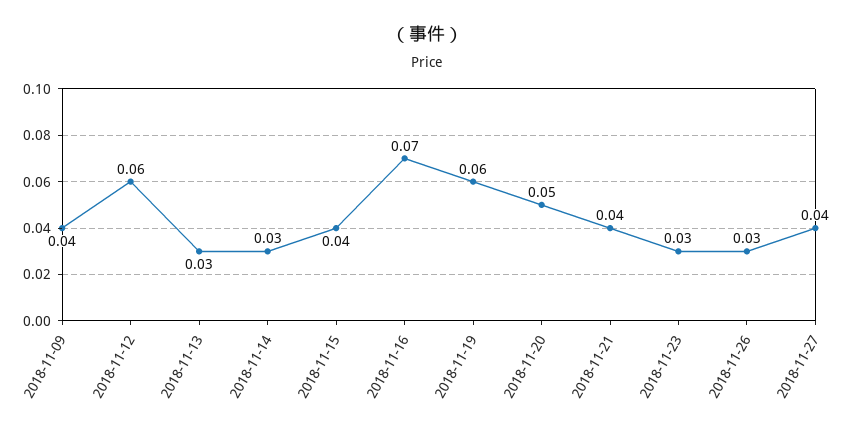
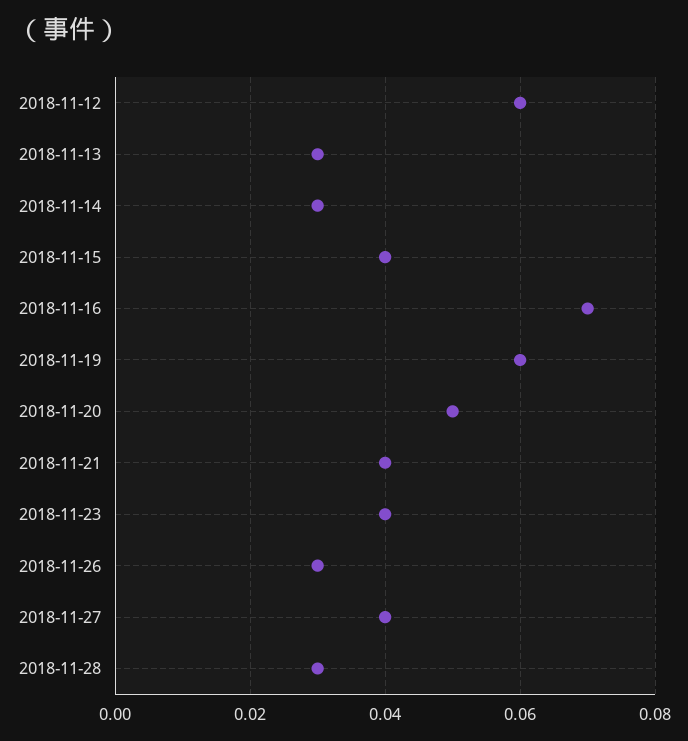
2018-11-09: 0.04 -> none
2018-11-23: 0.03 -> 0.04
2018-11-28: none -> 0.03

